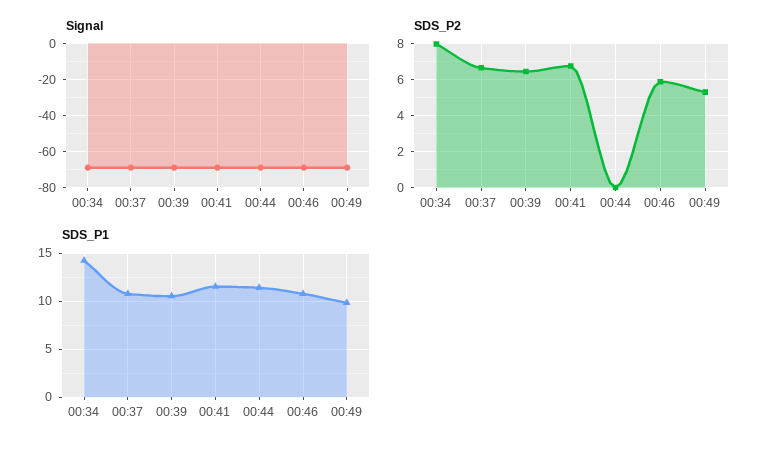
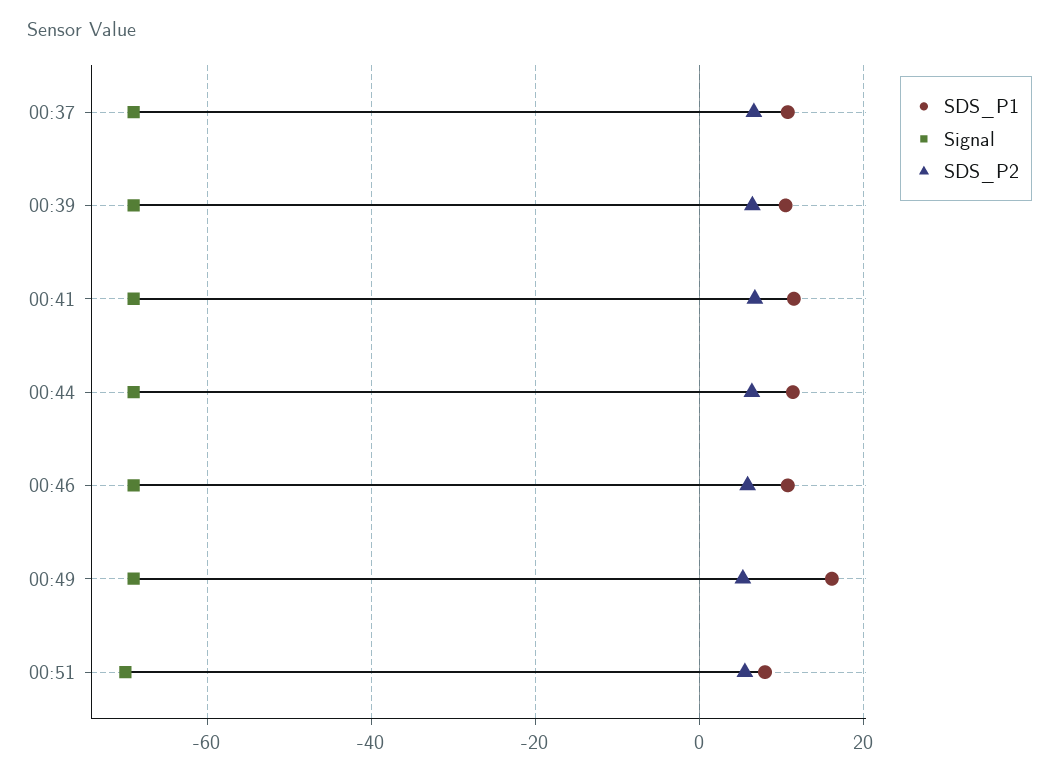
Signal, 00:34: -70 -> none
SDS_P2, 00:34: 8 -> none
SDS_P2, 00:44: 0 -> 6
SDS_P1, 00:34: 14 -> none
SDS_P1, 00:49: 10 -> 16
SDS_P1, 00:51: none -> 8
Signal, 00:51: none -> -70
SDS_P2, 00:51: none -> 6

